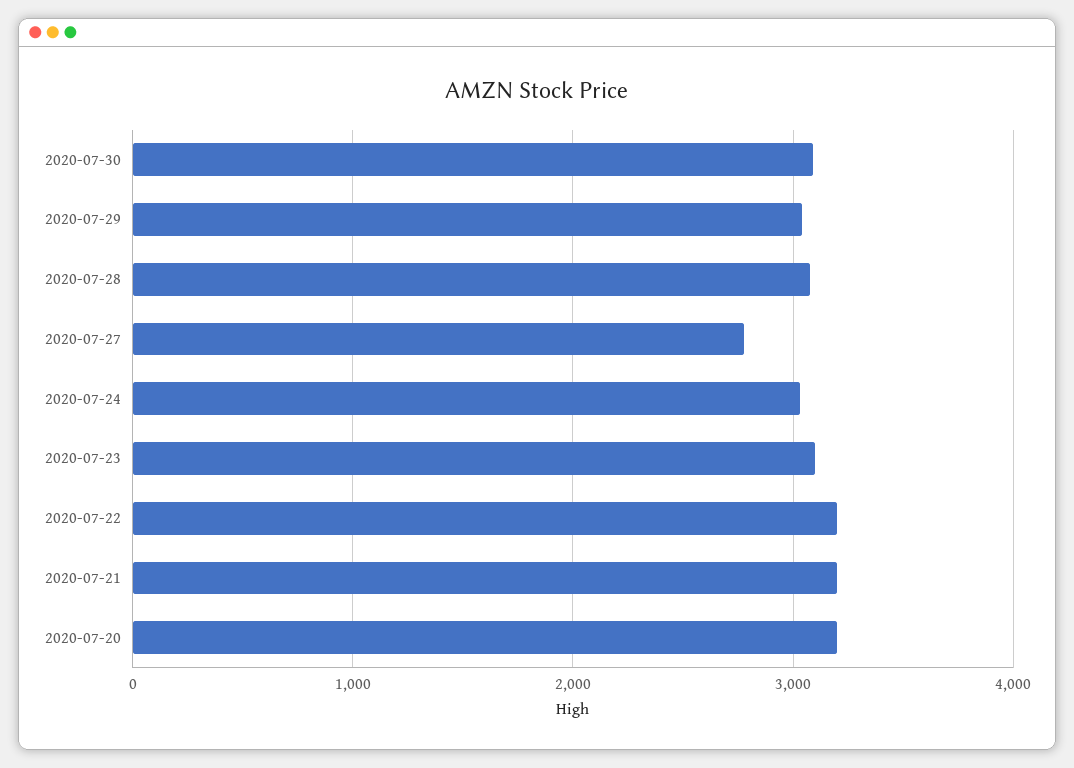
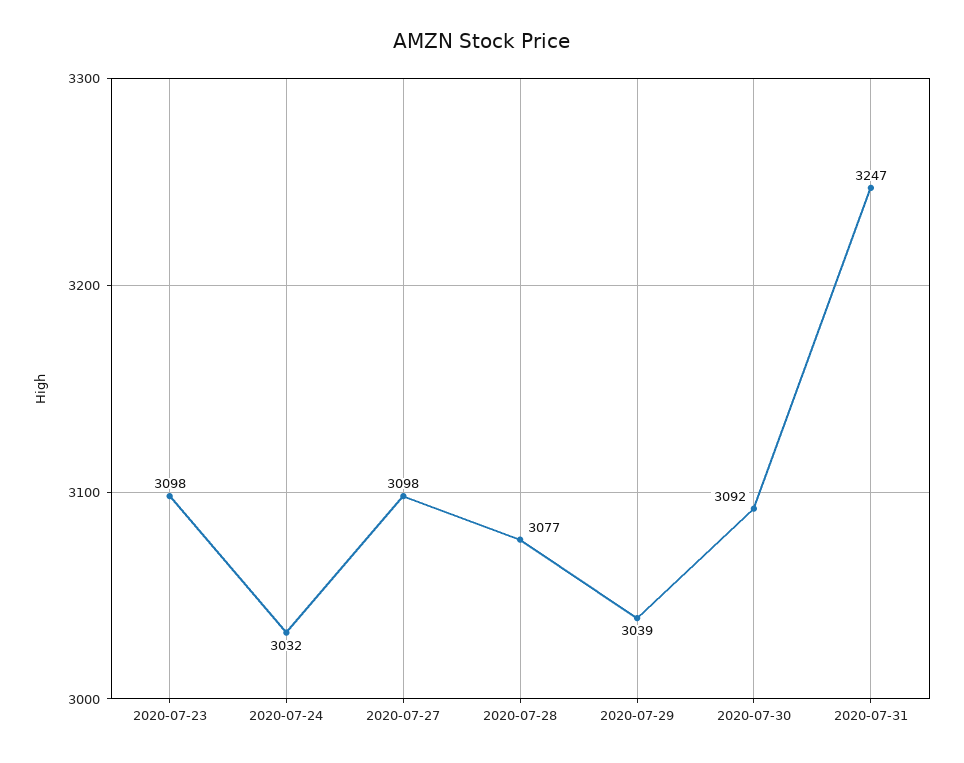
2020-07-27: 2800 -> 3098
2020-07-22: 3200 -> none
2020-07-21: 3200 -> none
2020-07-20: 3200 -> none
2020-07-31: none -> 3247

